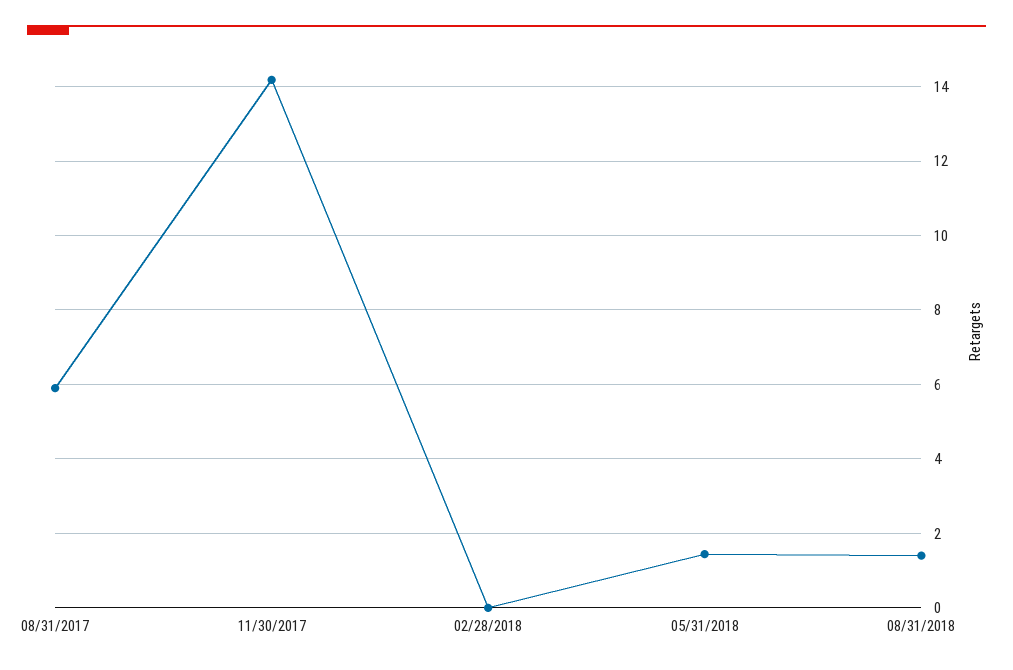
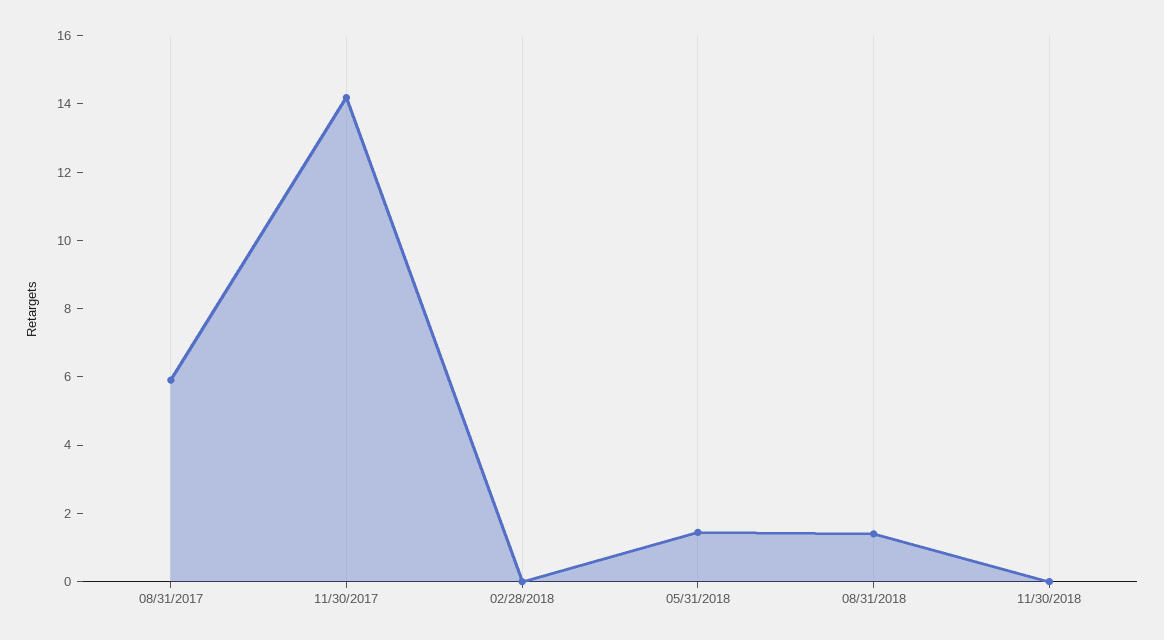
11/30/2018: none -> 0

